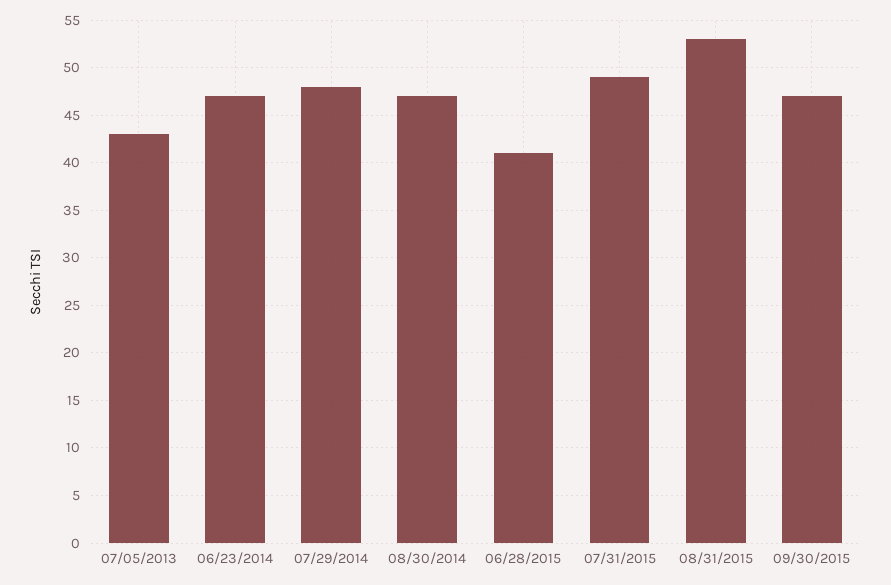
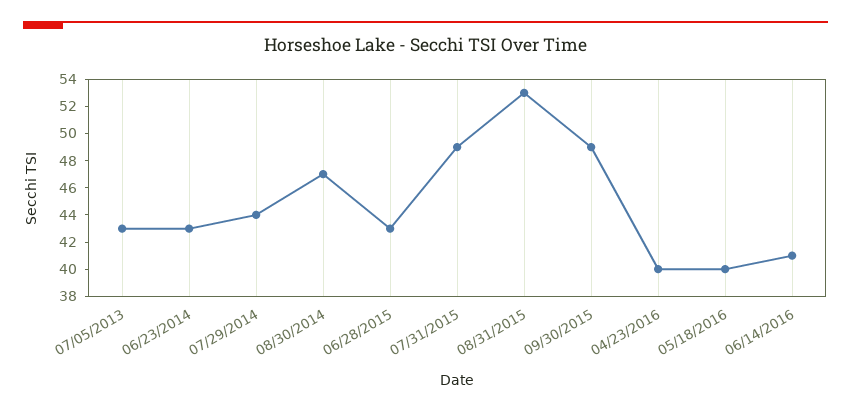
06/23/2014: 47 -> 43
07/29/2014: 48 -> 44
06/28/2015: 41 -> 43
09/30/2015: 47 -> 49
04/23/2016: none -> 40
05/18/2016: none -> 40
06/14/2016: none -> 41

